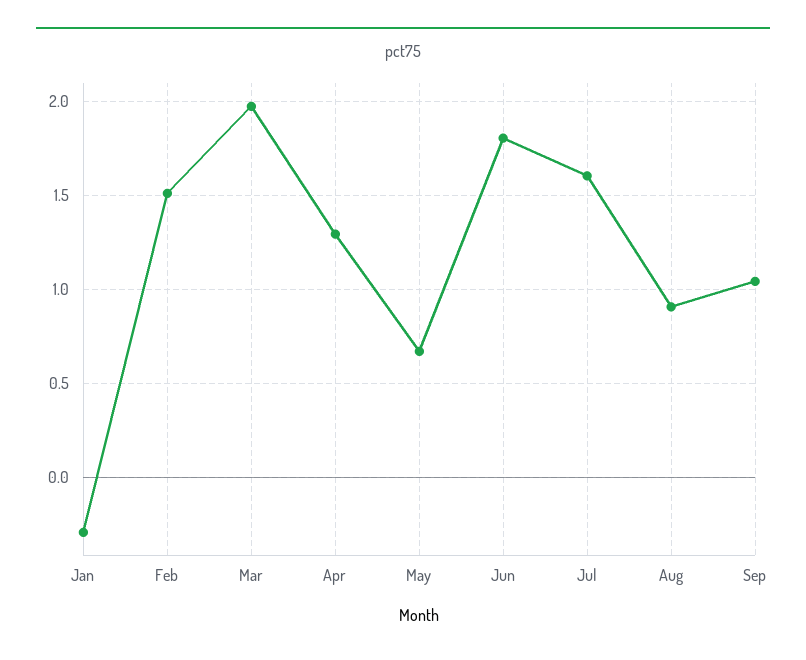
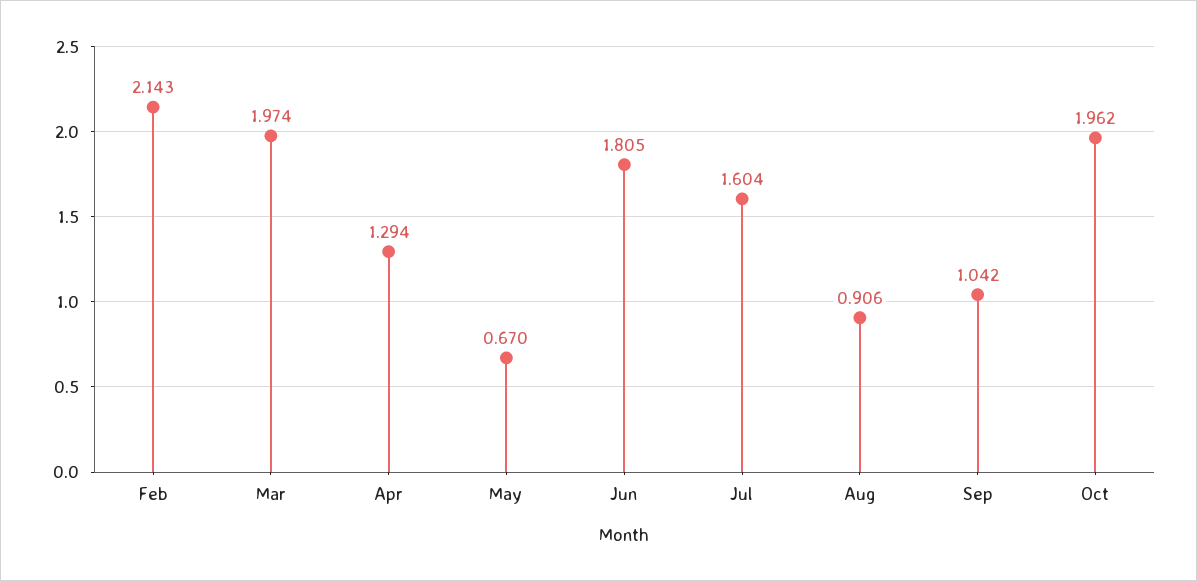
Jan: -0.3 -> none
Feb: 1.5 -> 2.143
Oct: none -> 1.962

